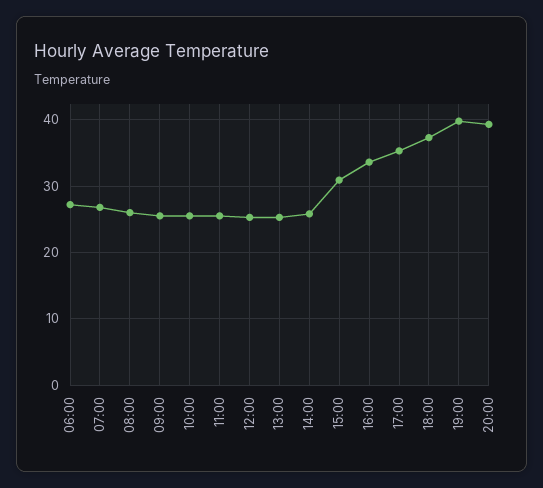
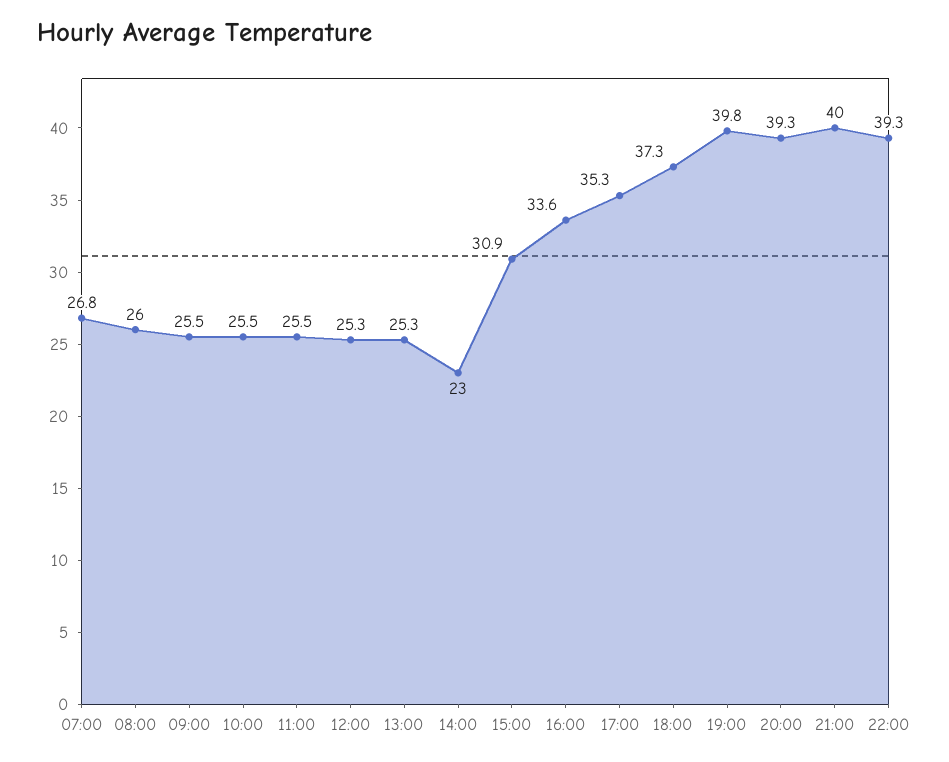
06:00: 27 -> none
14:00: 26 -> 23
21:00: none -> 40
22:00: none -> 39.3

